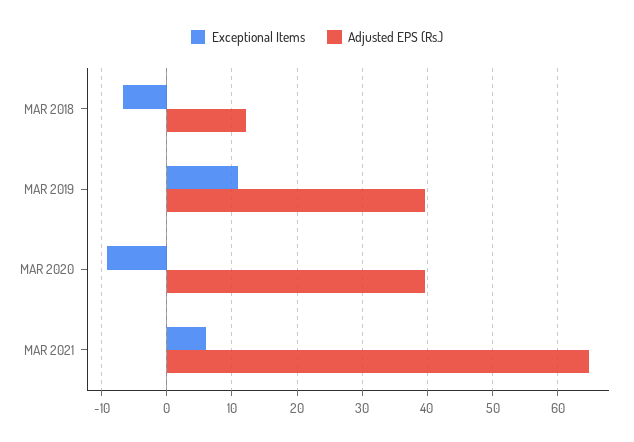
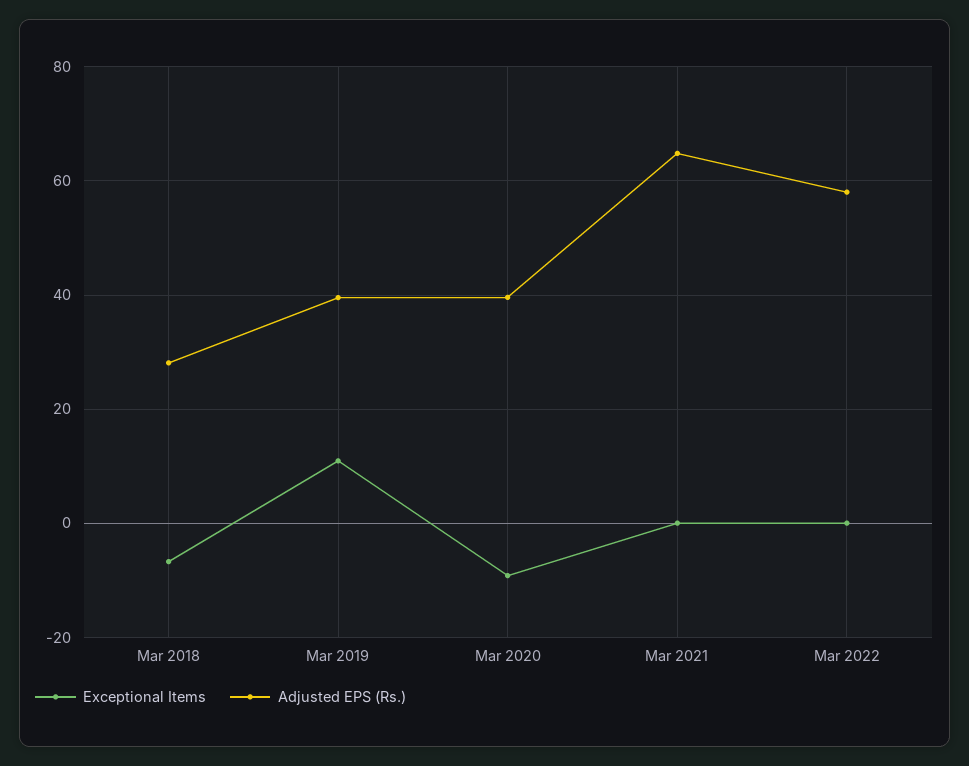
Adjusted EPS (Rs.), MAR 2018: 12 -> 28
Exceptional Items, MAR 2021: 6 -> 0
Exceptional Items, Mar 2022: none -> 0
Adjusted EPS (Rs.), Mar 2022: none -> 58

